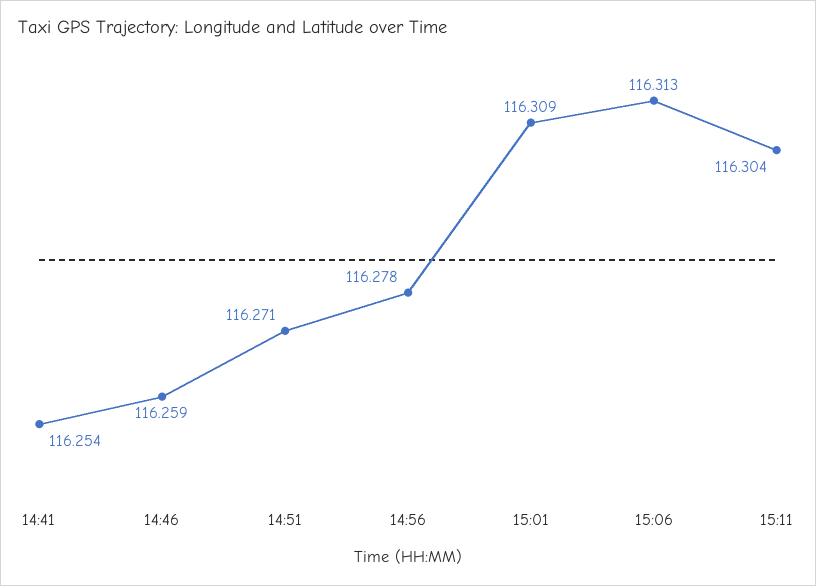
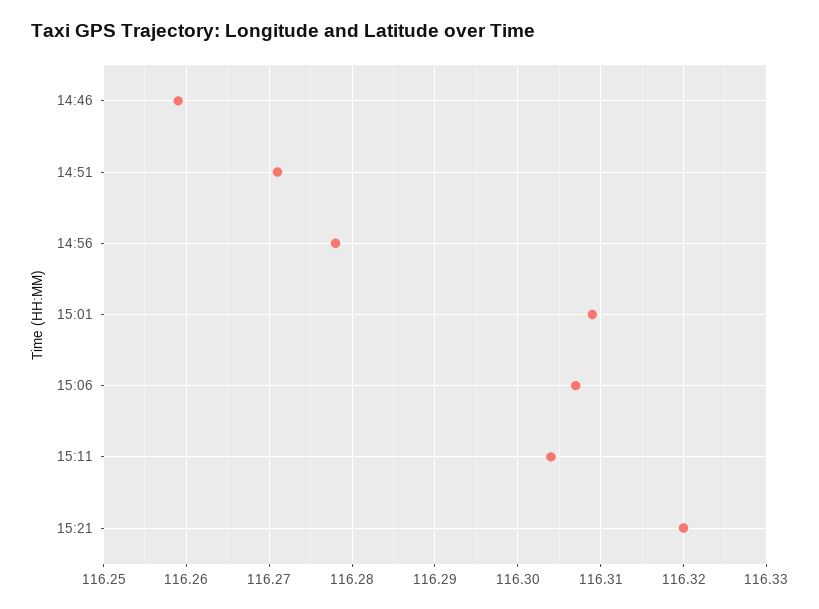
14:41: 116.254 -> none
15:06: 116.313 -> 116.307
15:21: none -> 116.32

